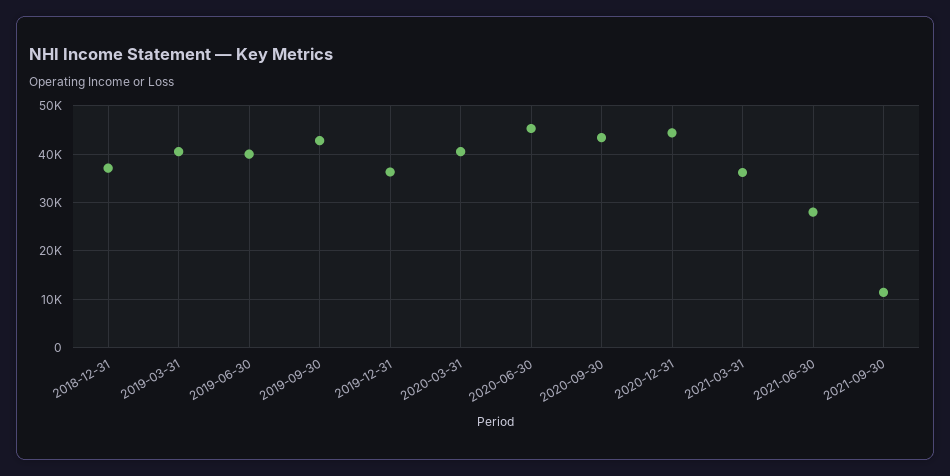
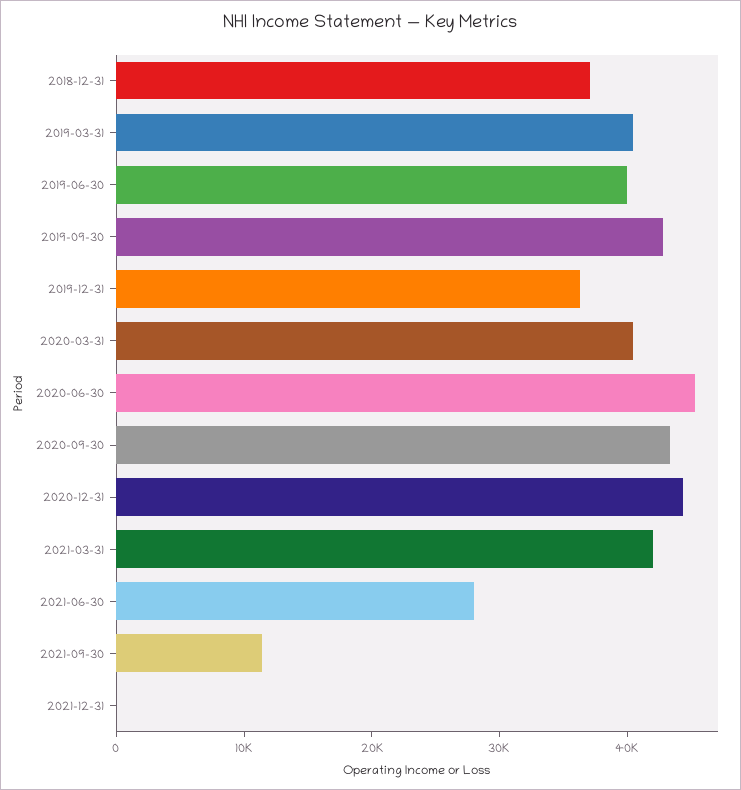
2021-03-31: 36000 -> 42000
2021-12-31: none -> 0

